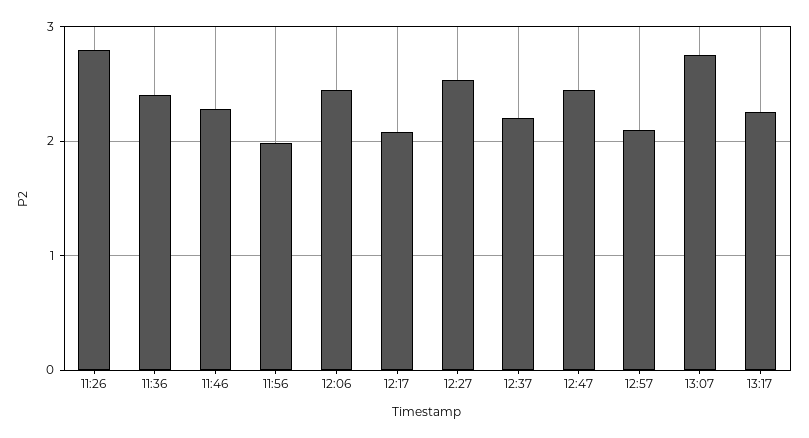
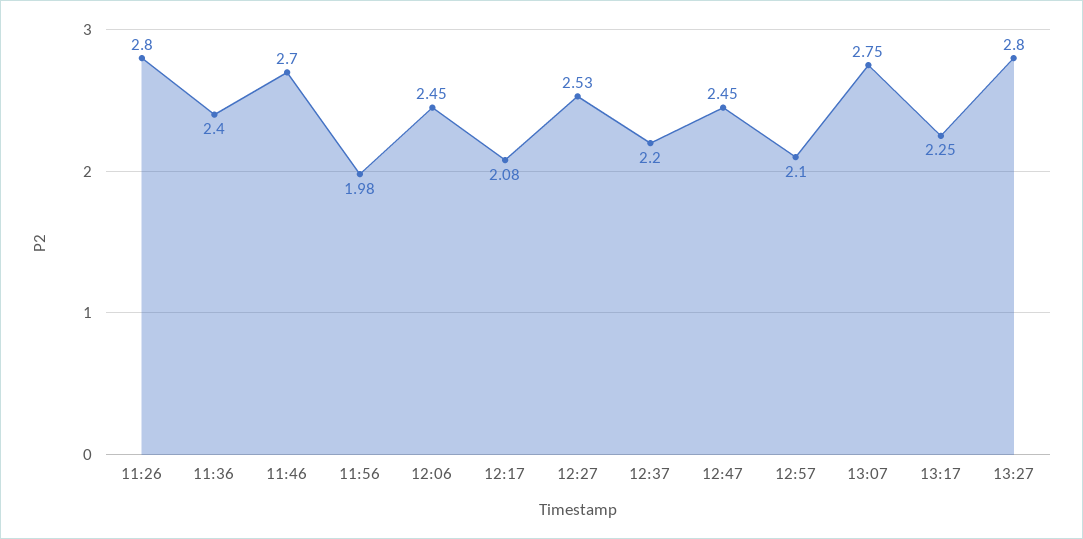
11:46: 2.3 -> 2.7
13:27: none -> 2.8

